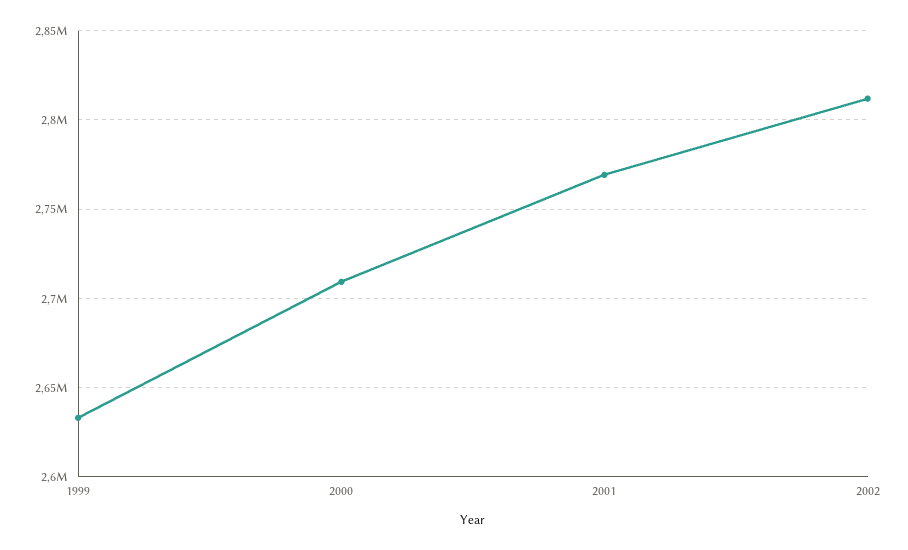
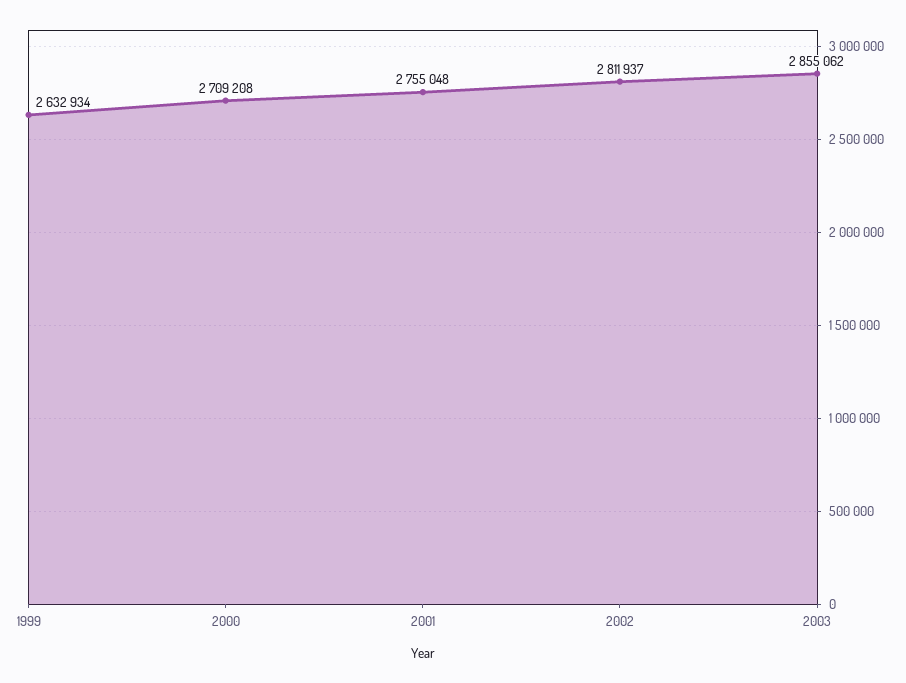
2001: 2770000 -> 2755048
2003: none -> 2855062

